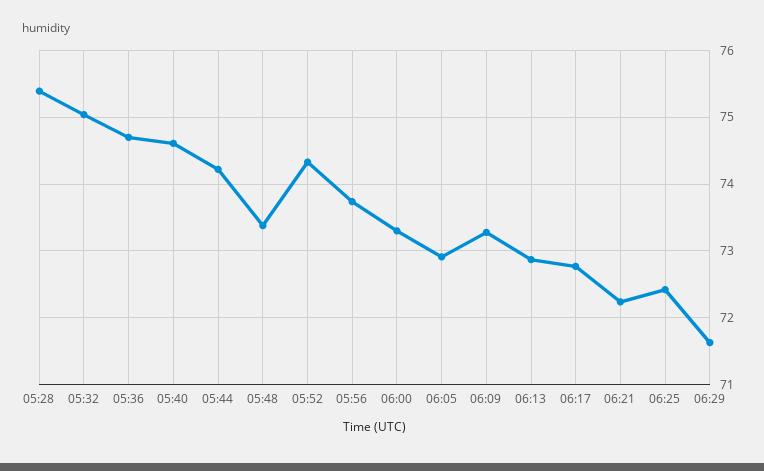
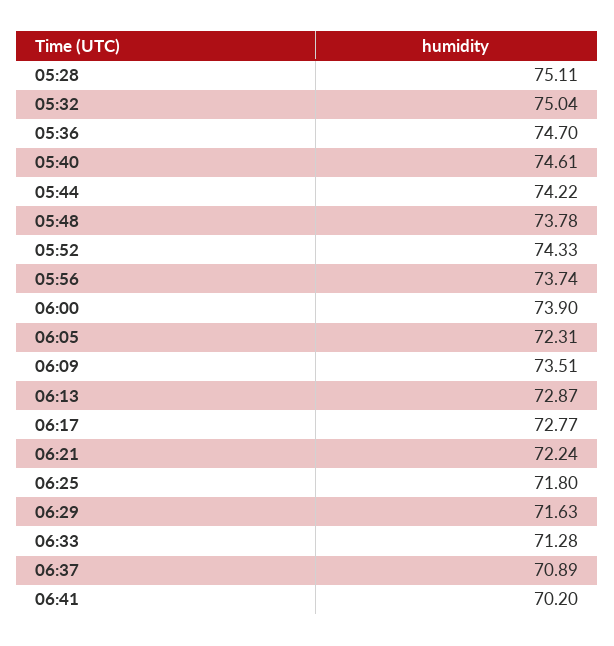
05:28: 75.4 -> 75.11
05:48: 73.4 -> 73.78
06:00: 73.3 -> 73.9
06:05: 72.9 -> 72.31
06:09: 73.3 -> 73.51
06:25: 72.4 -> 71.8
06:33: none -> 71.28
06:37: none -> 70.89
06:41: none -> 70.2

